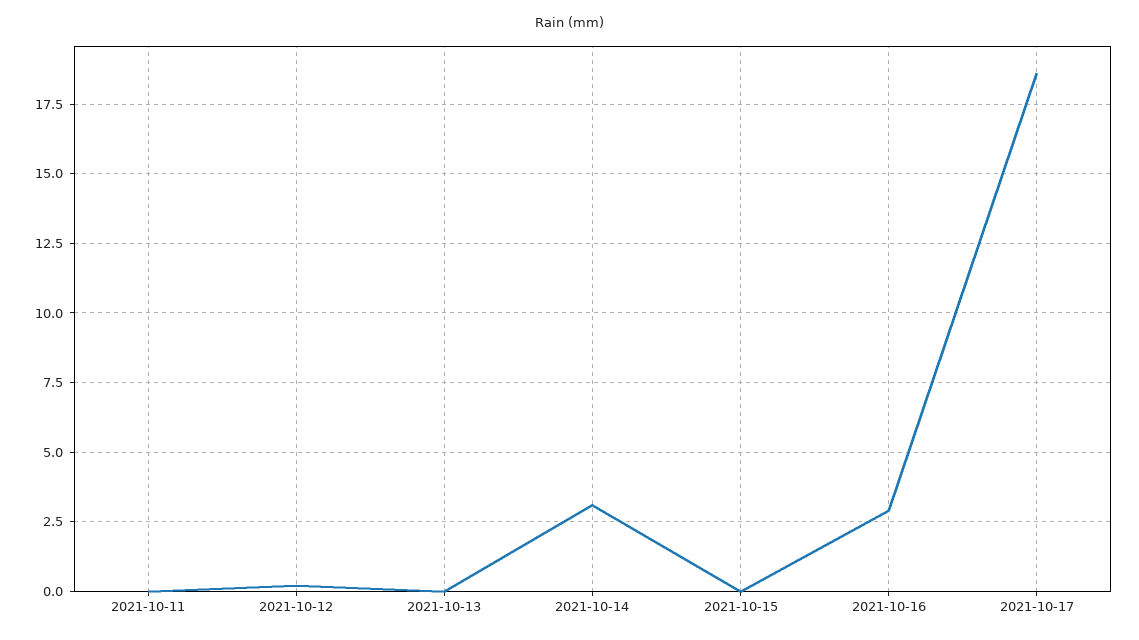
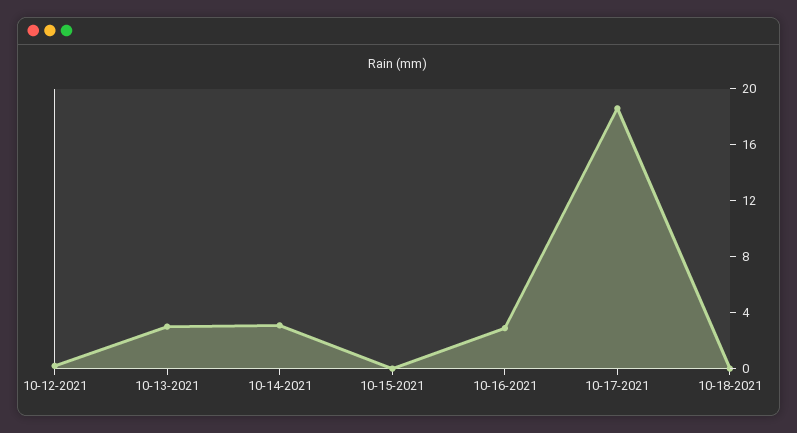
2021-10-11: 0 -> none
2021-10-13: 0 -> 3
10-18-2021: none -> 0

